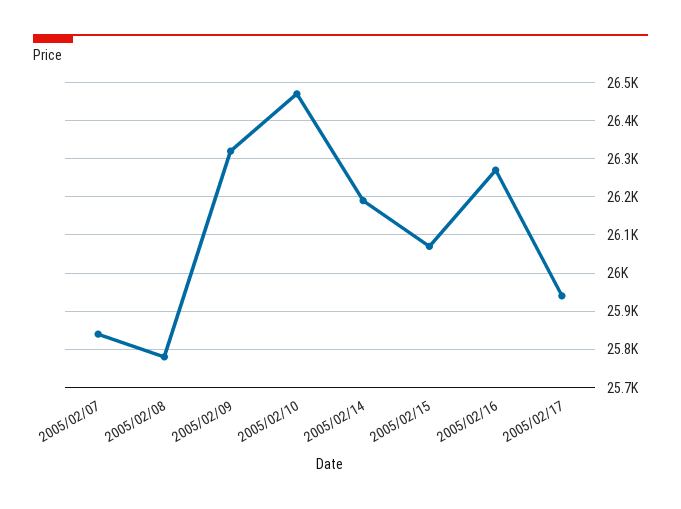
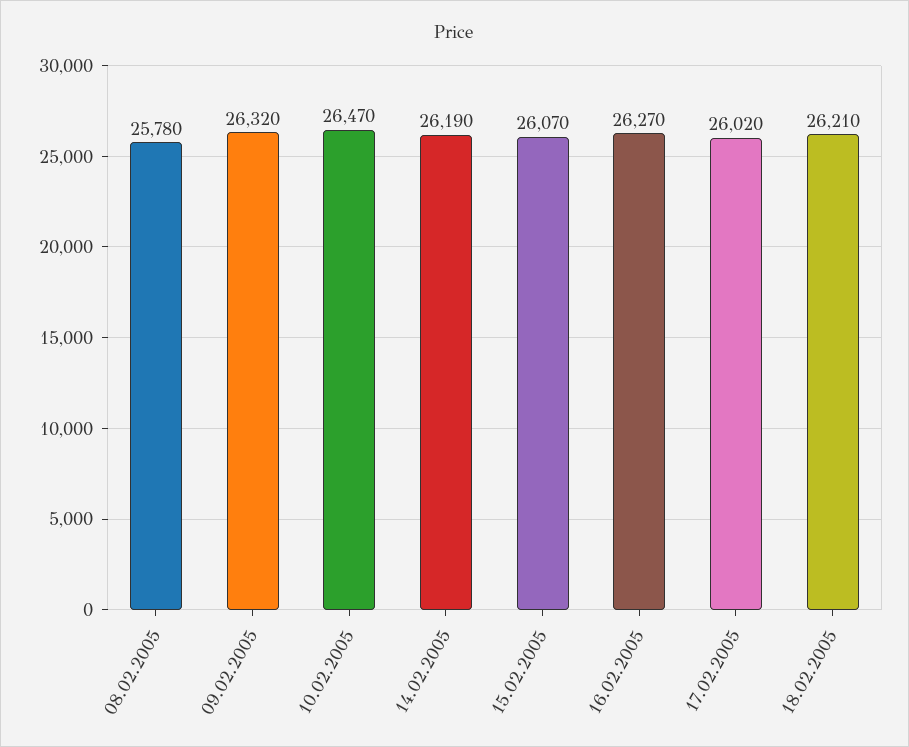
2005/02/07: 25840 -> none
2005/02/17: 25940 -> 26020
18.02.2005: none -> 26210

